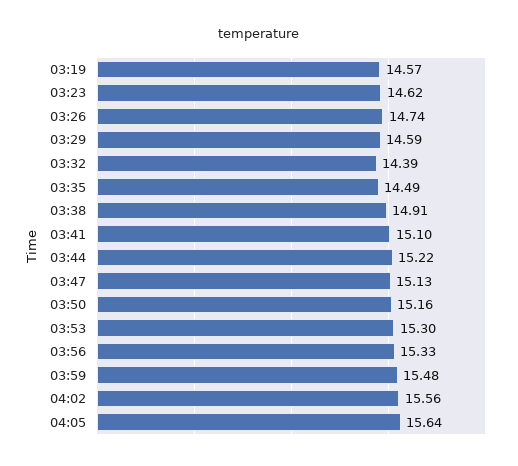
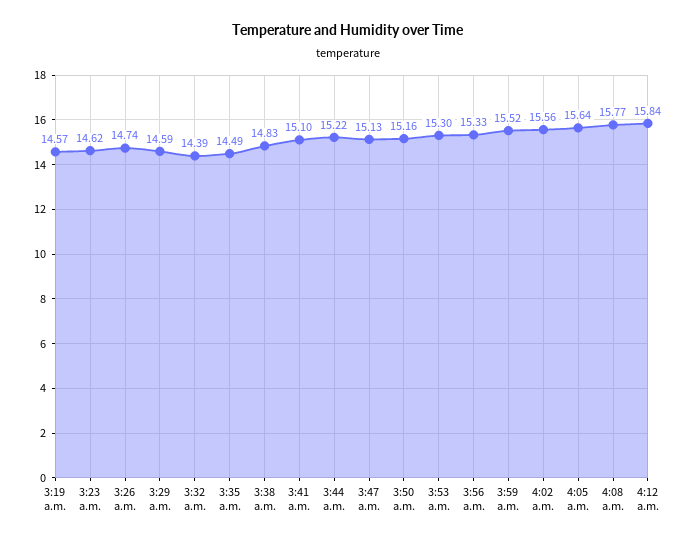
03:38: 14.91 -> 14.83
03:59: 15.48 -> 15.52
4:08 a.m.: none -> 15.77
4:12 a.m.: none -> 15.84

